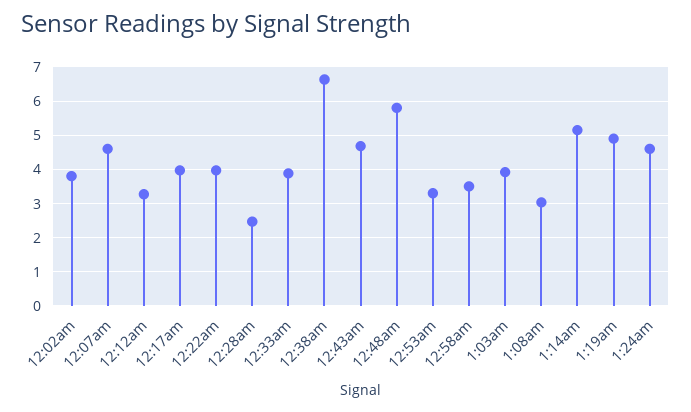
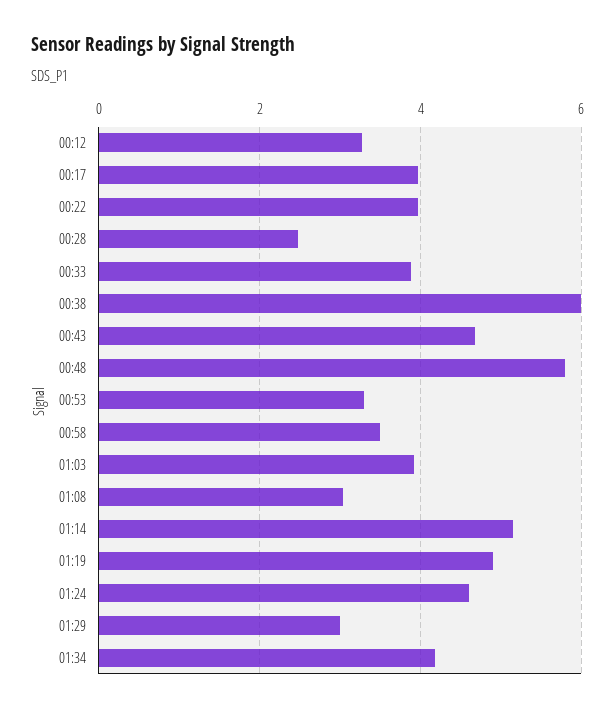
12:02am: 3.8 -> none
12:07am: 4.6 -> none
12:38am: 6.6 -> 6
01:29: none -> 3
01:34: none -> 4.2

